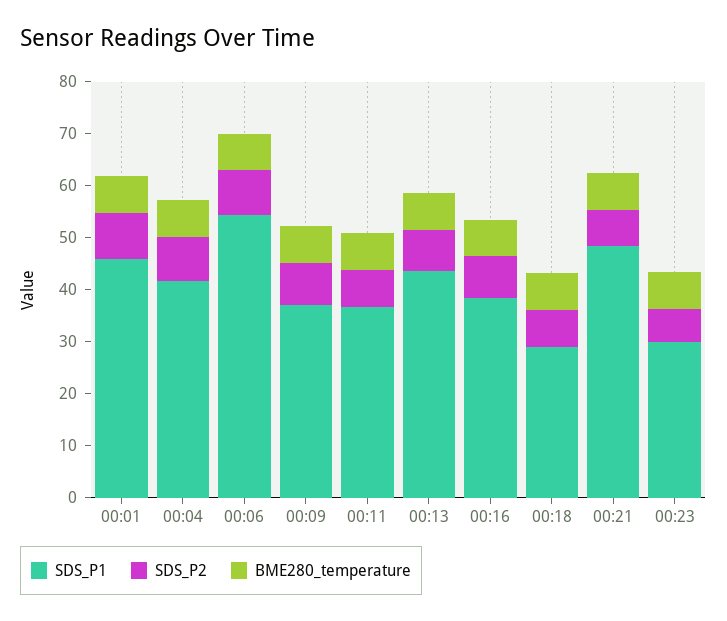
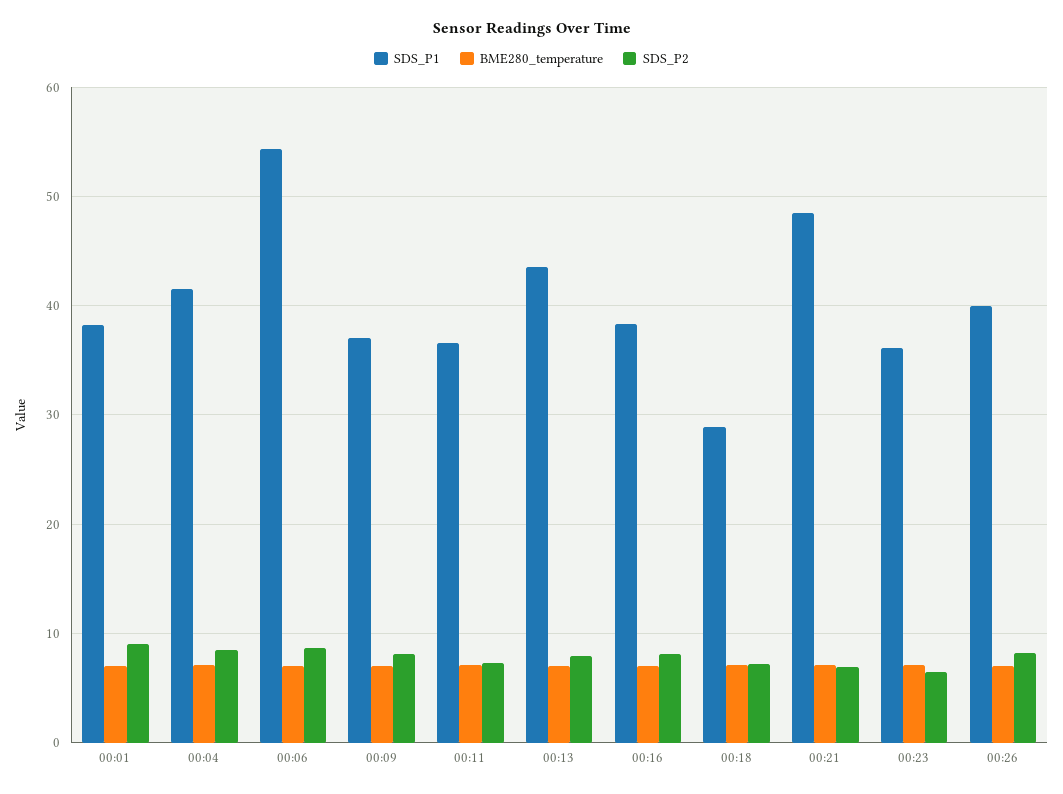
SDS_P1, 00:01: 46 -> 38
SDS_P1, 00:23: 30 -> 36
SDS_P1, 00:26: none -> 40
BME280_temperature, 00:26: none -> 7
SDS_P2, 00:26: none -> 8

